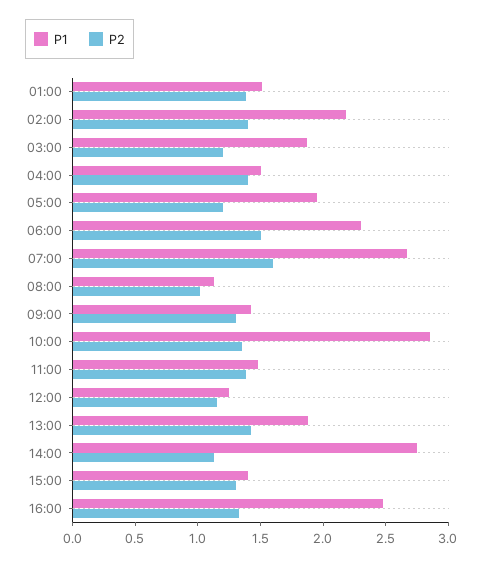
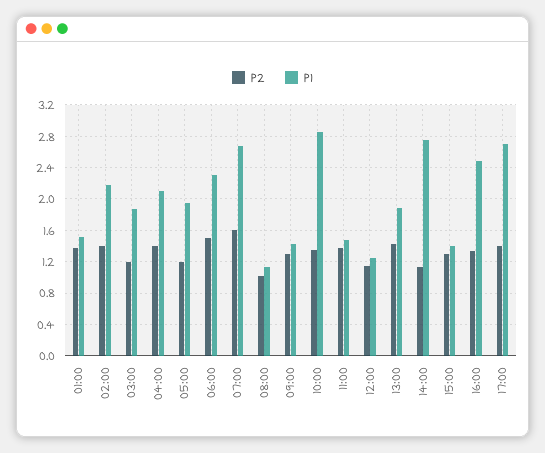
P1, 04:00: 1.5 -> 2.1
P2, 17:00: none -> 1.4
P1, 17:00: none -> 2.7

